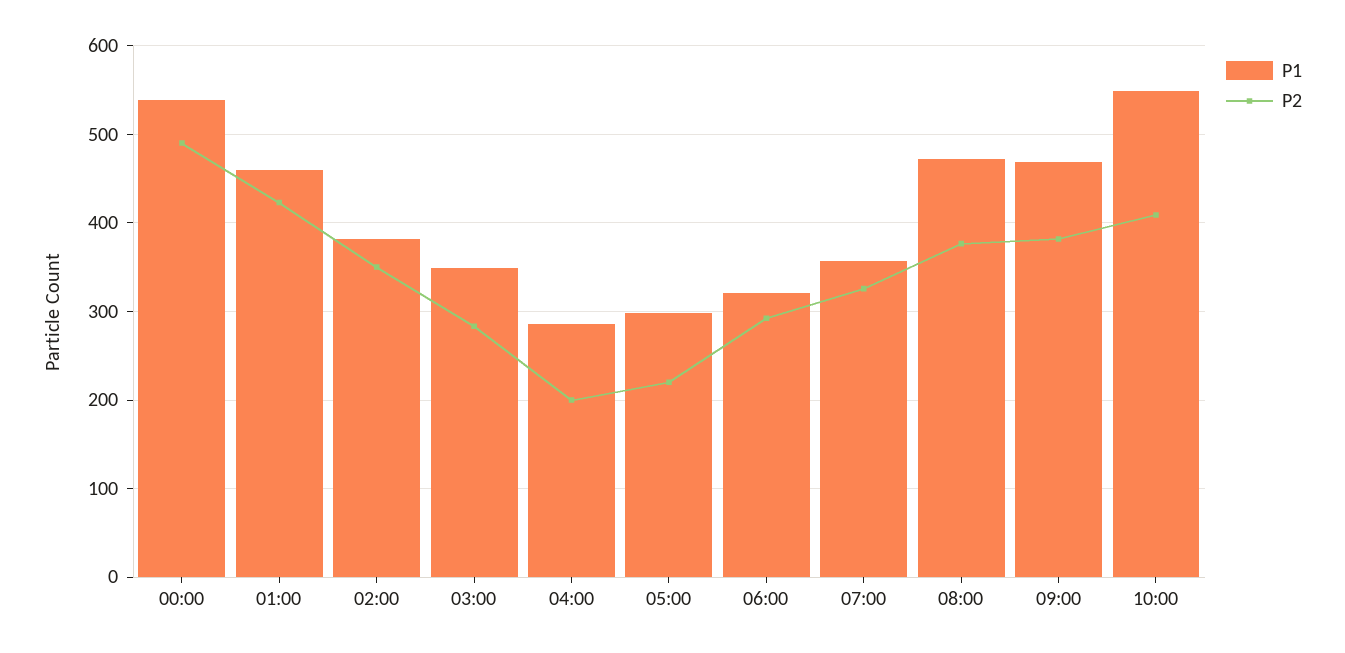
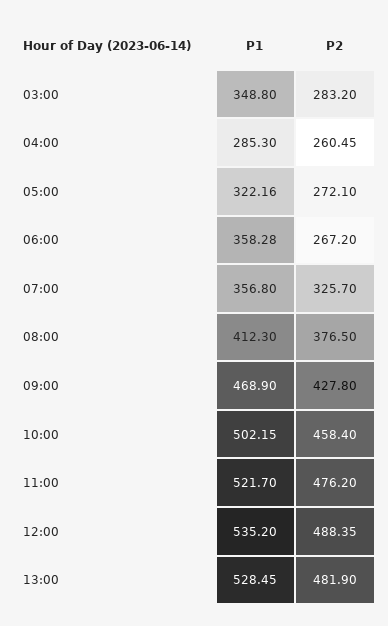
P1, 00:00: 540 -> none
P2, 00:00: 490 -> none
P1, 01:00: 460 -> none
P2, 01:00: 420 -> none
P1, 02:00: 380 -> none
P2, 02:00: 350 -> none
P2, 04:00: 200 -> 260.45
P1, 05:00: 300 -> 322.16
P2, 05:00: 220 -> 272.1
P1, 06:00: 320 -> 358.28
P2, 06:00: 290 -> 267.2
P1, 08:00: 470 -> 412.3
P2, 09:00: 380 -> 427.8
P1, 10:00: 550 -> 502.15
P2, 10:00: 410 -> 458.4
P1, 11:00: none -> 521.7
P2, 11:00: none -> 476.2
P1, 12:00: none -> 535.2
P2, 12:00: none -> 488.35
P1, 13:00: none -> 528.45
P2, 13:00: none -> 481.9

